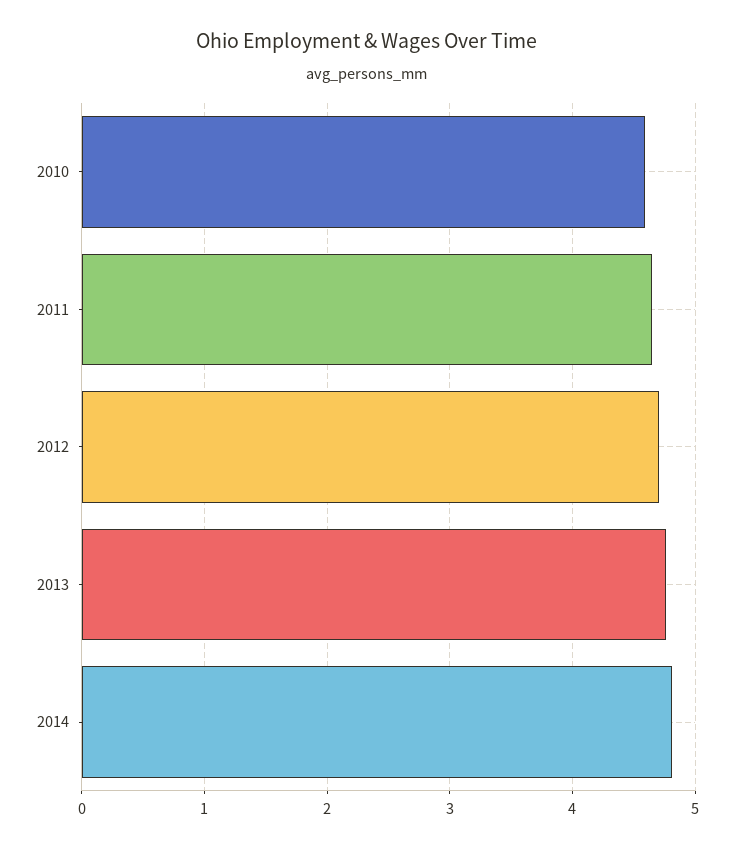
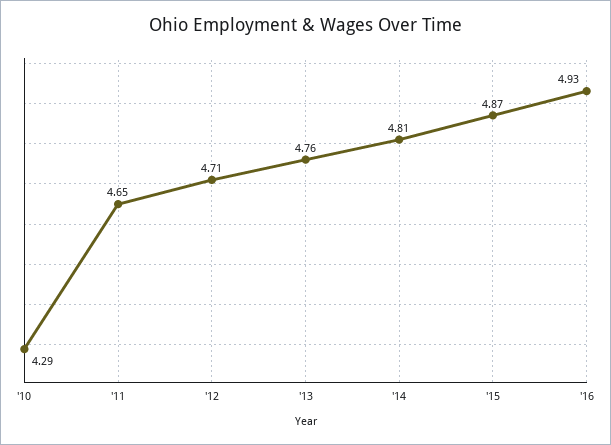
2010: 4.6 -> 4.29
'15: none -> 4.87
'16: none -> 4.93

